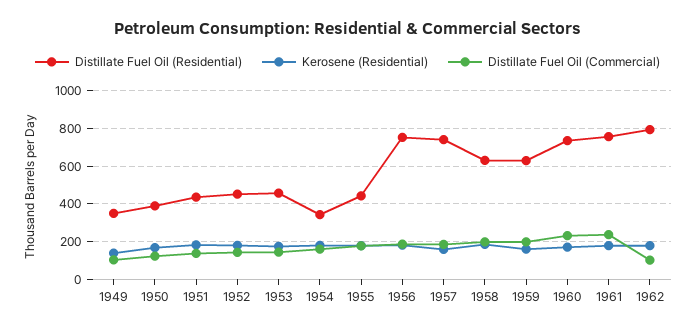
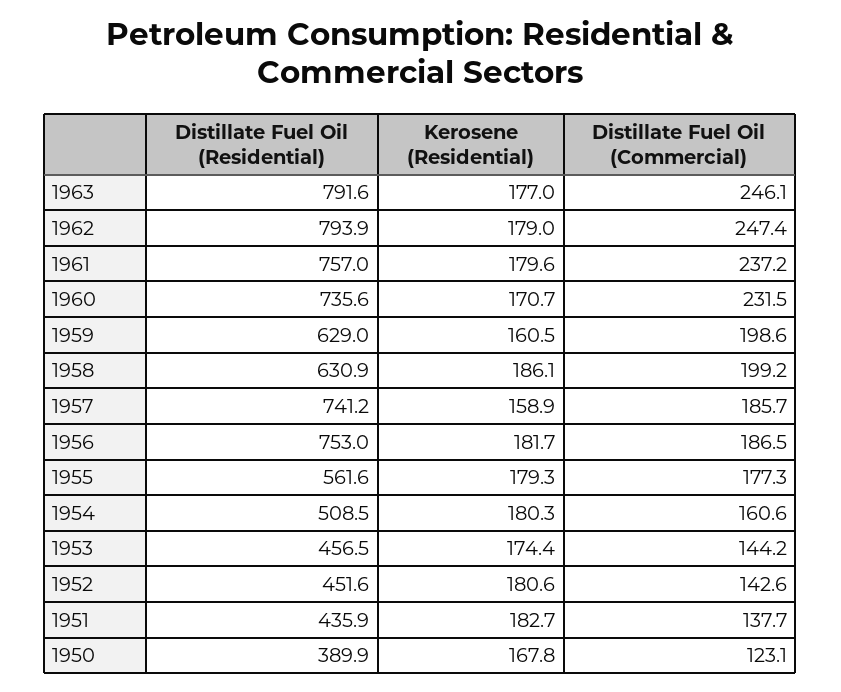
Distillate Fuel Oil (Residential), 1949: 350 -> none
Kerosene (Residential), 1949: 150 -> none
Distillate Fuel Oil (Commercial), 1949: 100 -> none
Distillate Fuel Oil (Residential), 1954: 350 -> 508.5
Distillate Fuel Oil (Residential), 1955: 450 -> 561.6
Distillate Fuel Oil (Commercial), 1962: 100 -> 247.4
Distillate Fuel Oil (Residential), 1963: none -> 791.6
Kerosene (Residential), 1963: none -> 177
Distillate Fuel Oil (Commercial), 1963: none -> 246.1

